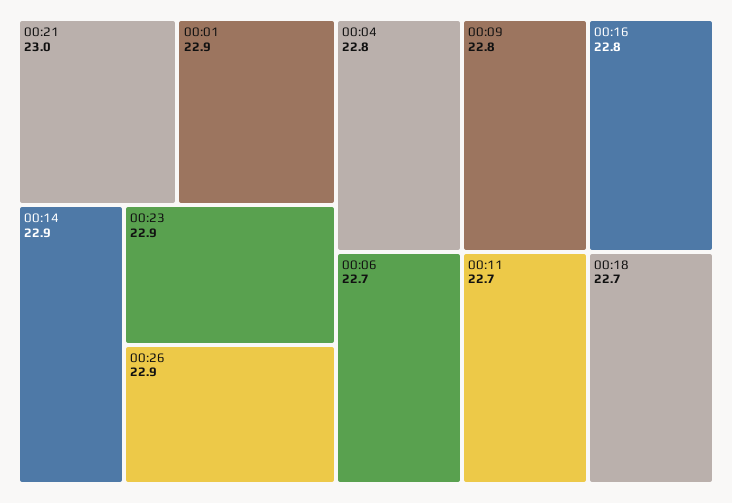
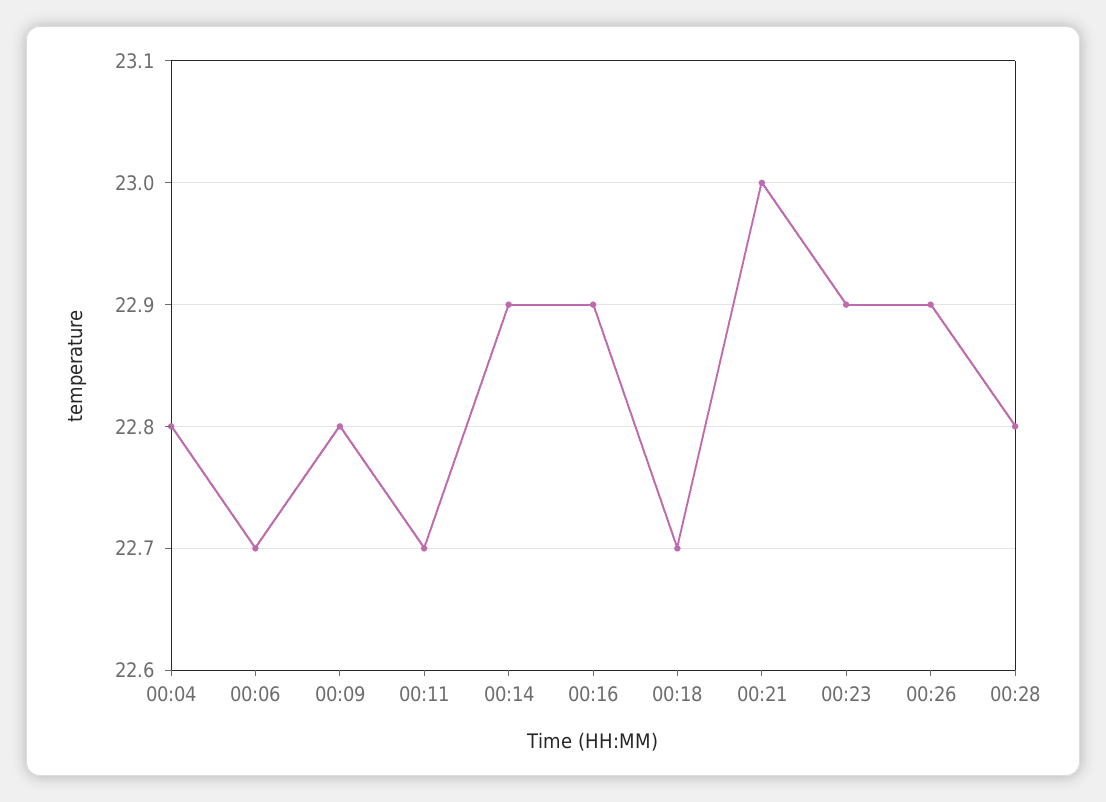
00:01: 22.9 -> none
00:16: 22.8 -> 22.9
00:28: none -> 22.8

